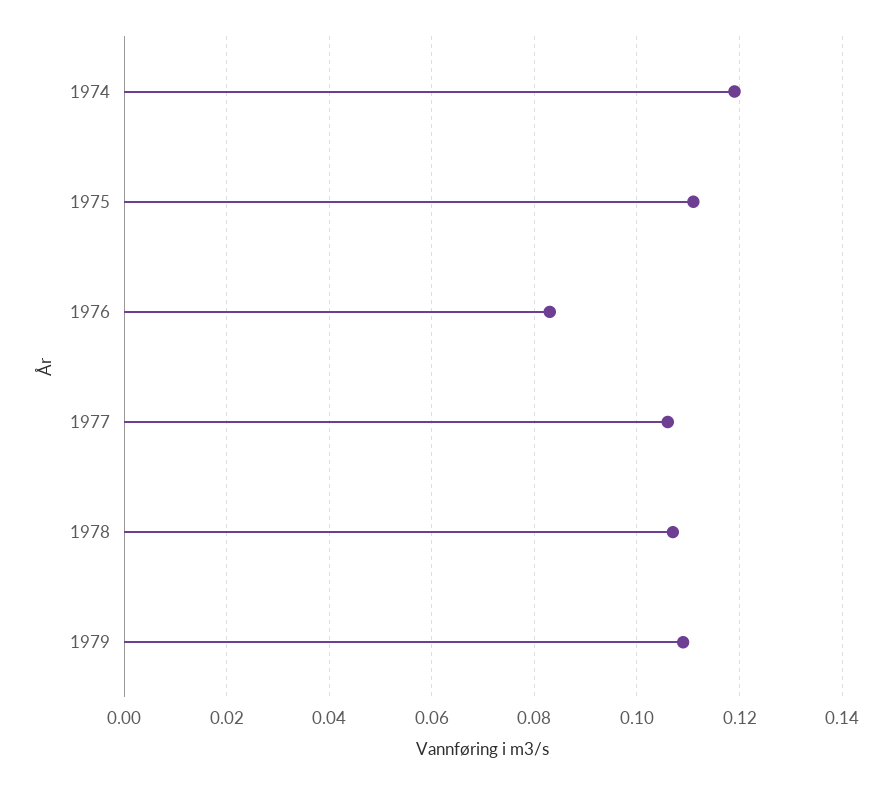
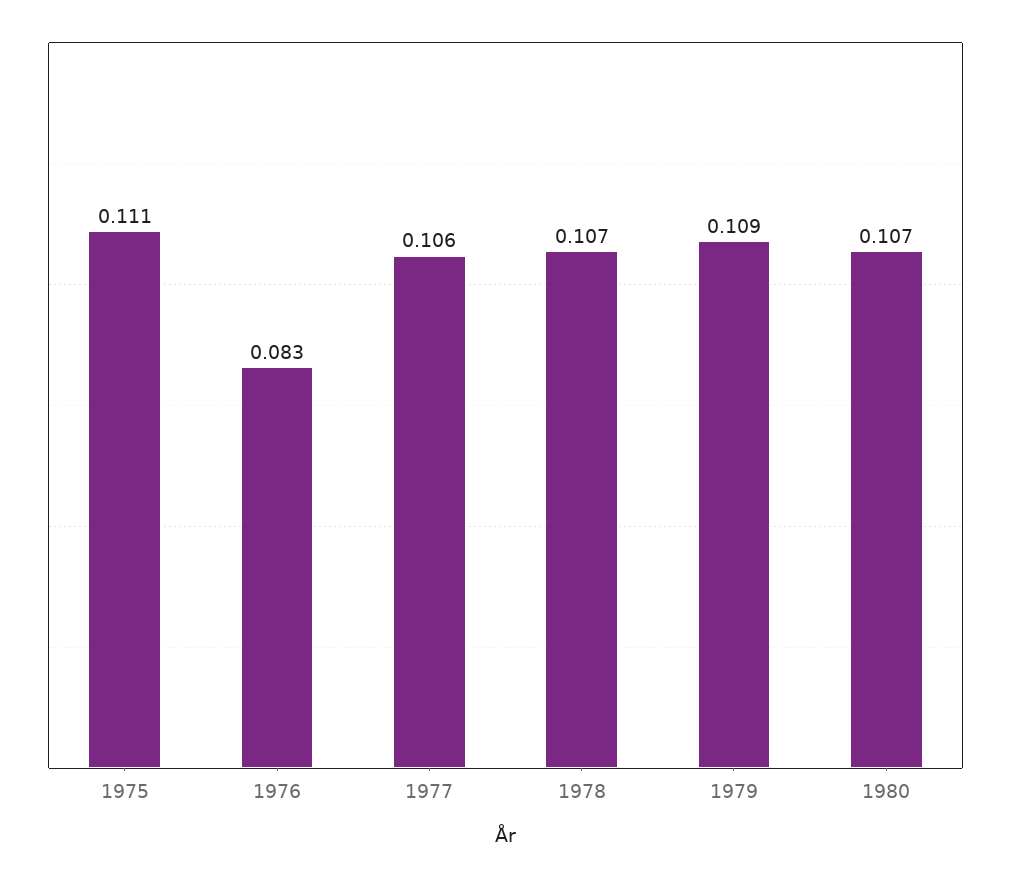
1974: 0.12 -> none
1980: none -> 0.107

